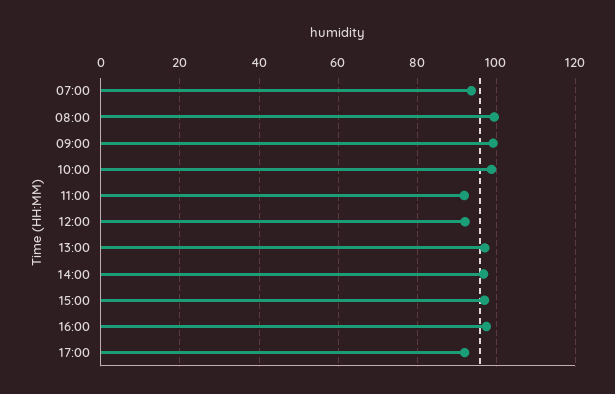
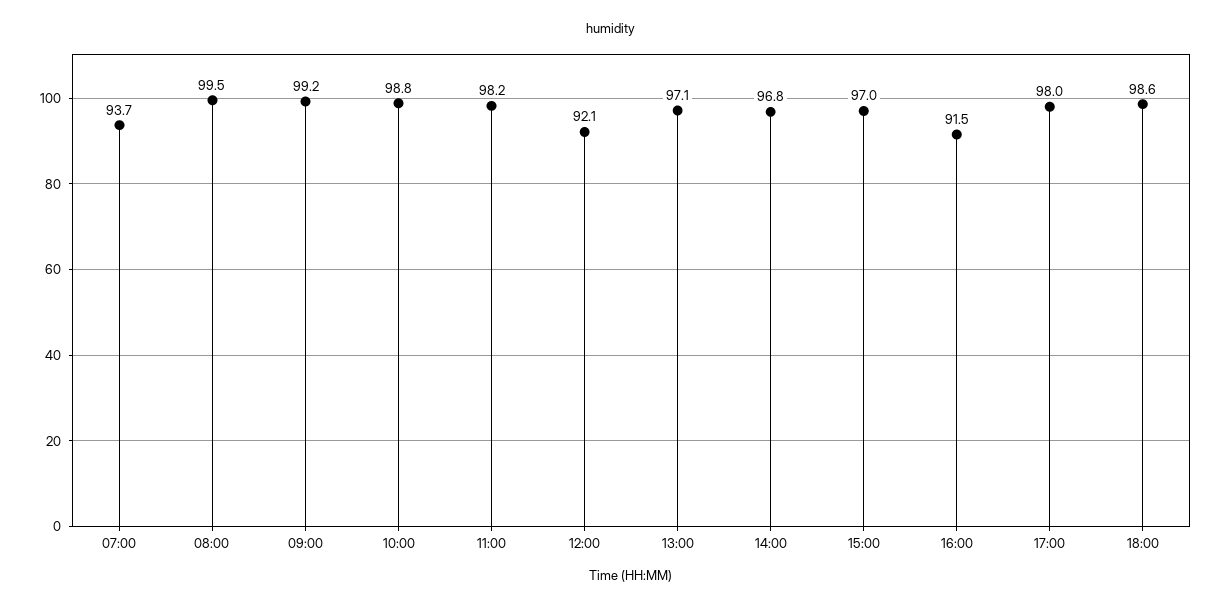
11:00: 92 -> 98.2
16:00: 98 -> 91.5
17:00: 92 -> 98
18:00: none -> 98.6

